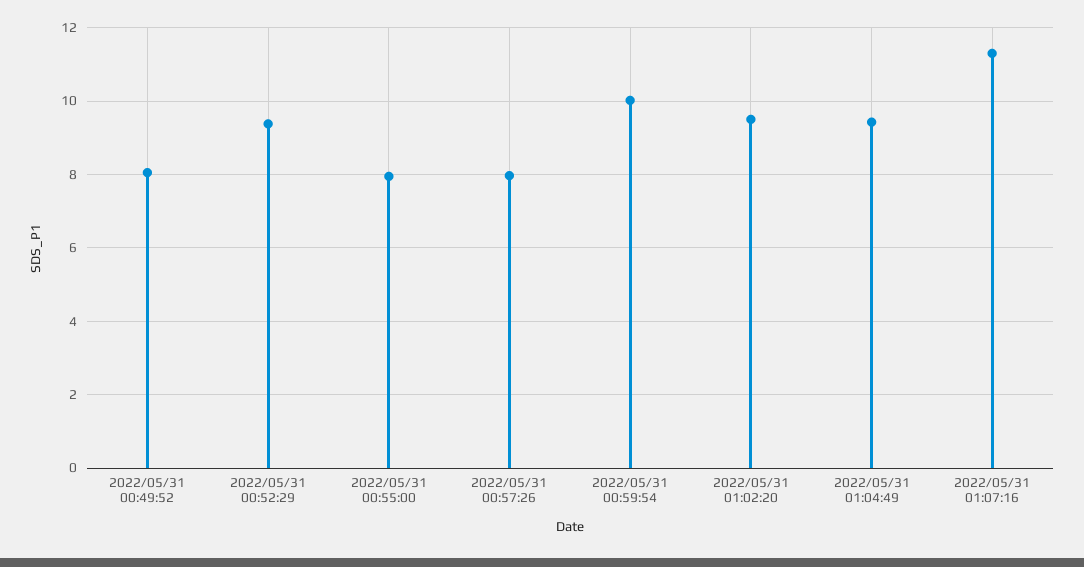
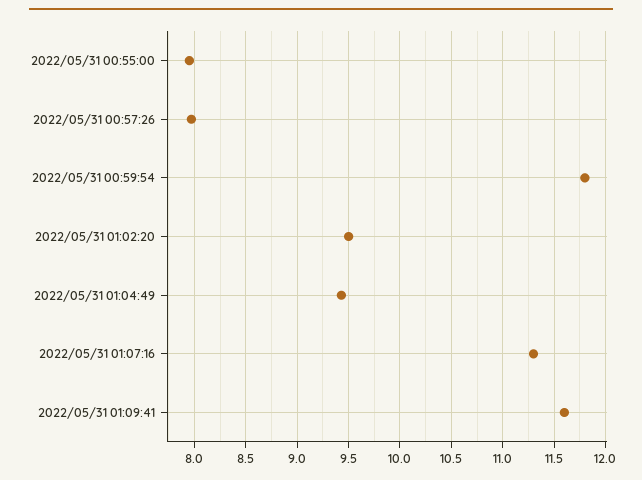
2022/05/31 00:49:52: 8 -> none
2022/05/31 00:52:29: 9.4 -> none
2022/05/31 00:59:54: 10 -> 11.8
2022/05/31 01:09:41: none -> 11.6

